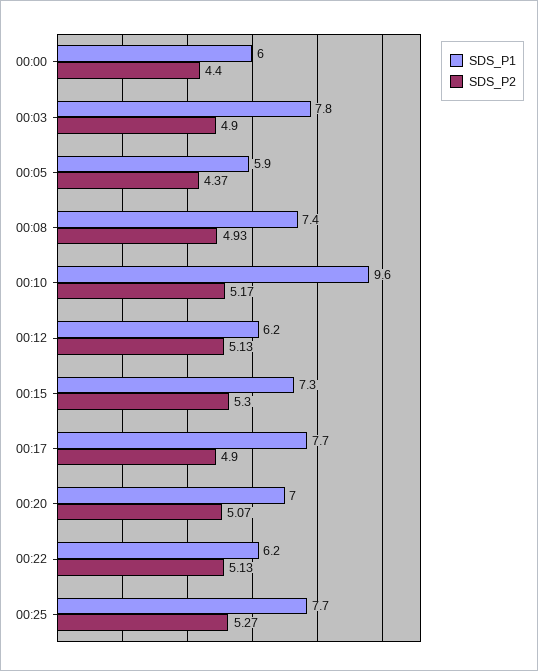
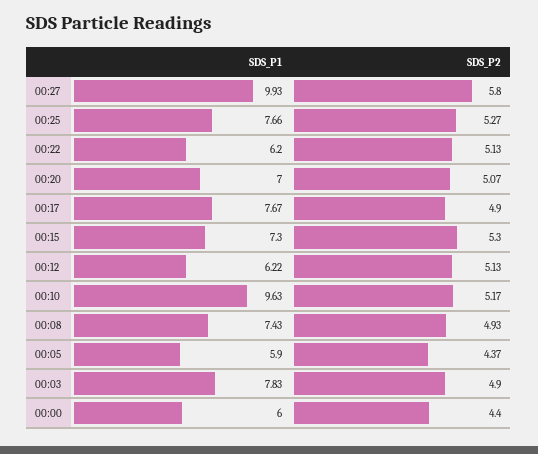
SDS_P1, 00:27: none -> 9.93
SDS_P2, 00:27: none -> 5.8

